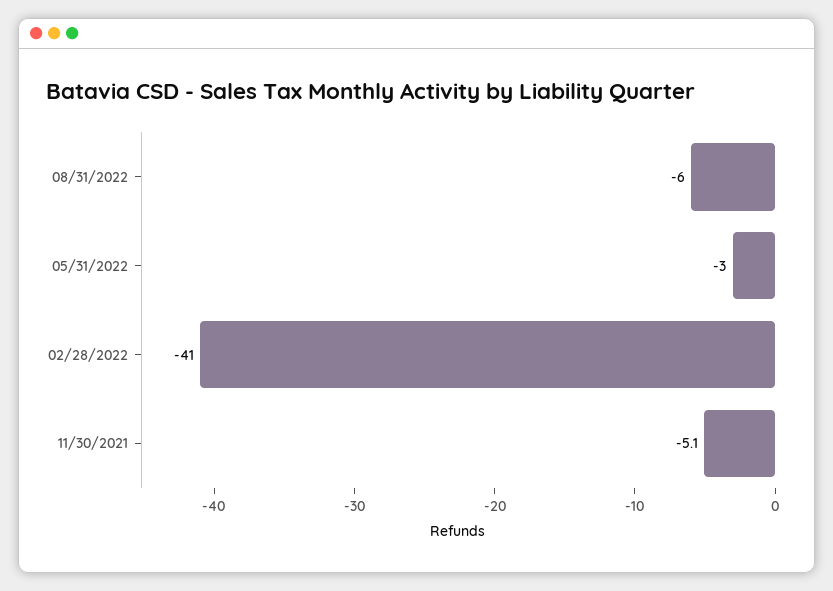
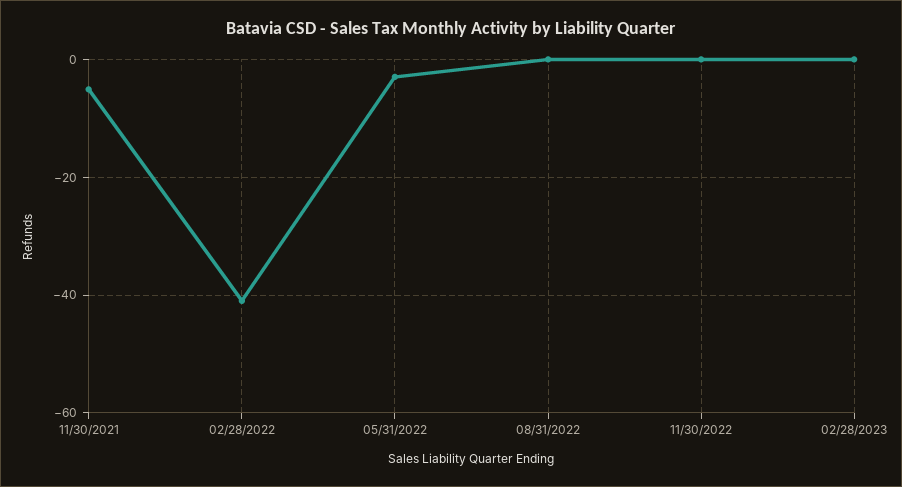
08/31/2022: -6 -> 0
11/30/2022: none -> 0
02/28/2023: none -> 0

